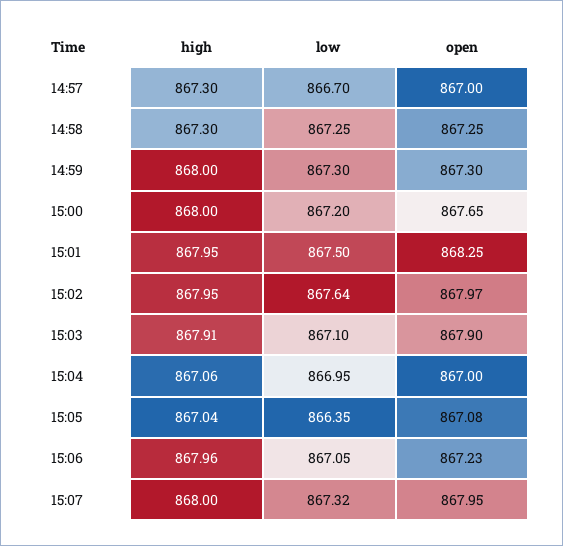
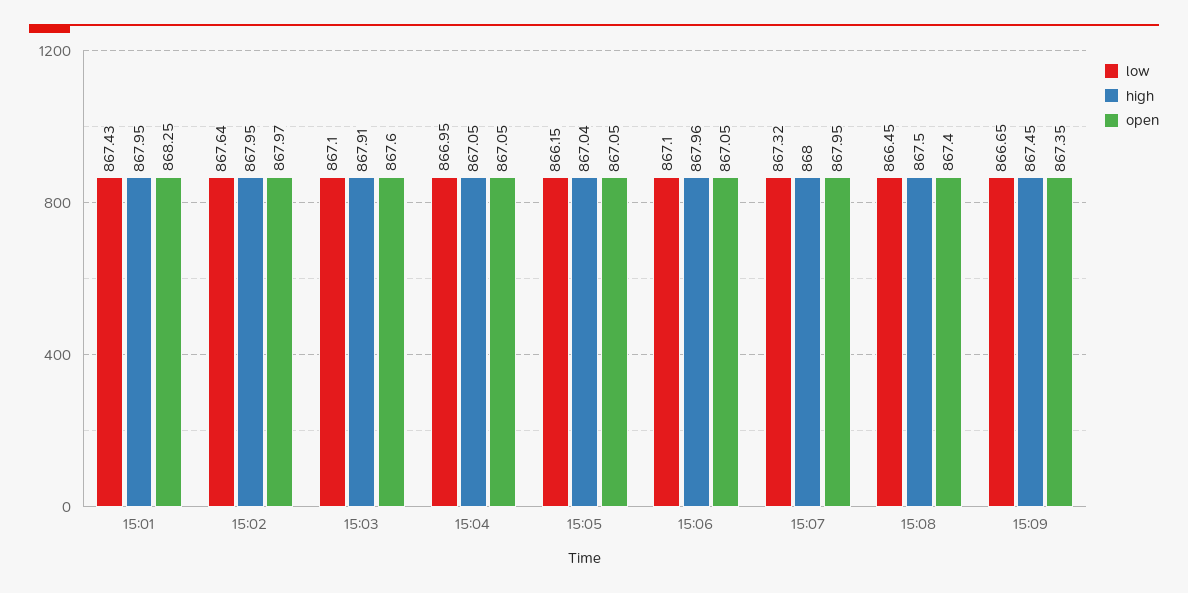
high, 14:57: 867.3 -> none
low, 14:57: 866.7 -> none
open, 14:57: 867 -> none
high, 14:58: 867.3 -> none
low, 14:58: 867.25 -> none
open, 14:58: 867.25 -> none
high, 14:59: 868 -> none
low, 14:59: 867.3 -> none
open, 14:59: 867.3 -> none
high, 15:00: 868 -> none
low, 15:00: 867.2 -> none
open, 15:00: 867.65 -> none
low, 15:01: 867.5 -> 867.43
open, 15:03: 867.9 -> 867.6
high, 15:04: 867.06 -> 867.05
open, 15:04: 867 -> 867.05
low, 15:05: 866.35 -> 866.15
open, 15:05: 867.08 -> 867.05
low, 15:06: 867.05 -> 867.1
open, 15:06: 867.23 -> 867.05
low, 15:08: none -> 866.45
high, 15:08: none -> 867.5
open, 15:08: none -> 867.4
low, 15:09: none -> 866.65
high, 15:09: none -> 867.45
open, 15:09: none -> 867.35

